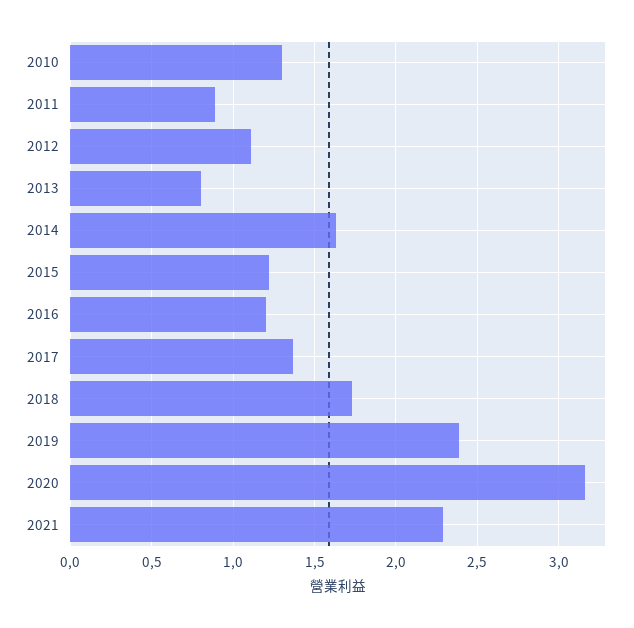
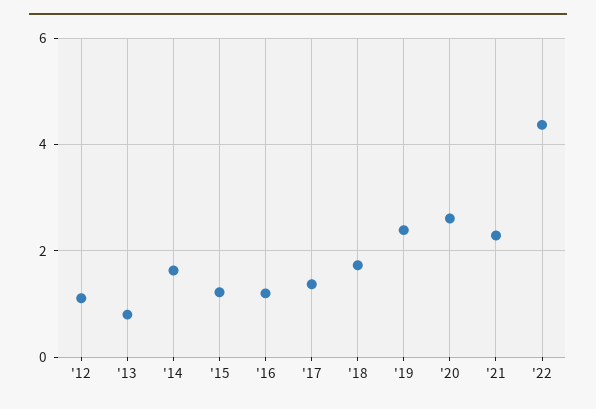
2010: 1.3 -> none
2011: 0.9 -> none
2020: 3.15 -> 2.6
'22: none -> 4.4

